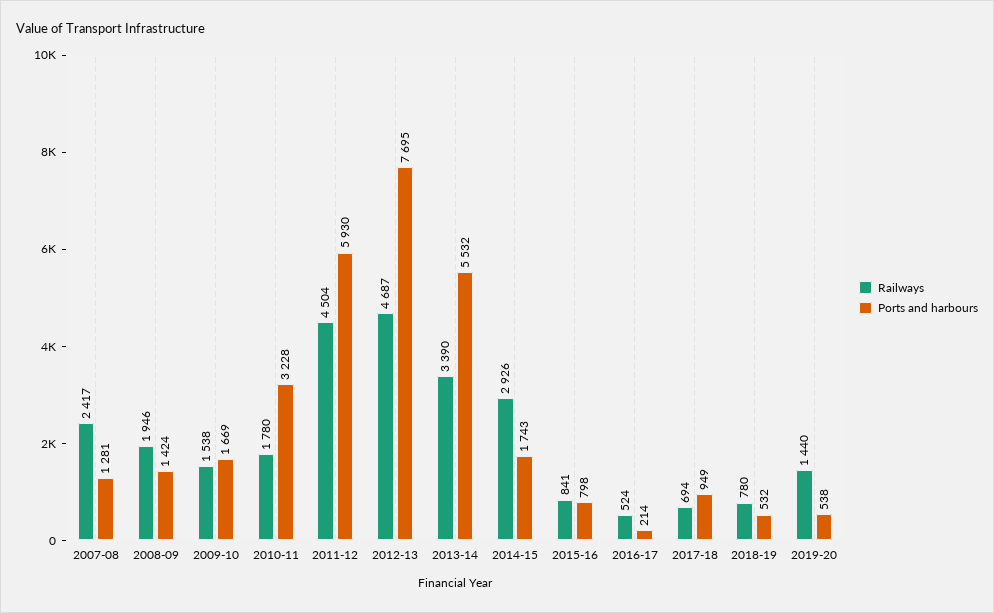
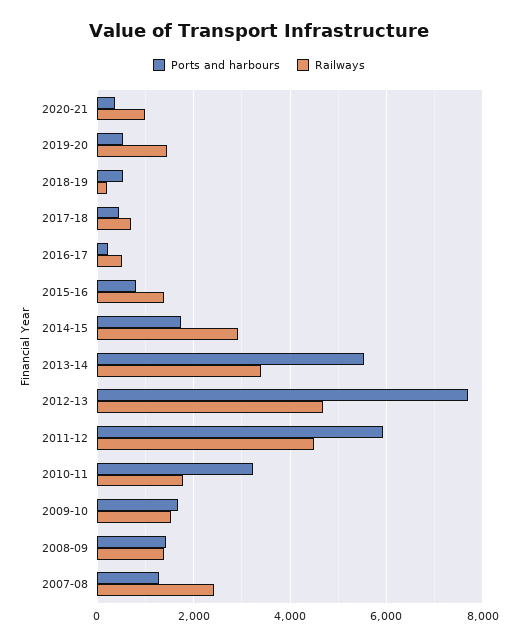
Railways, 2008-09: 1946 -> 1400
Railways, 2015-16: 841 -> 1400
Ports and harbours, 2017-18: 949 -> 400
Railways, 2018-19: 780 -> 200
Ports and harbours, 2020-21: none -> 400
Railways, 2020-21: none -> 1000

